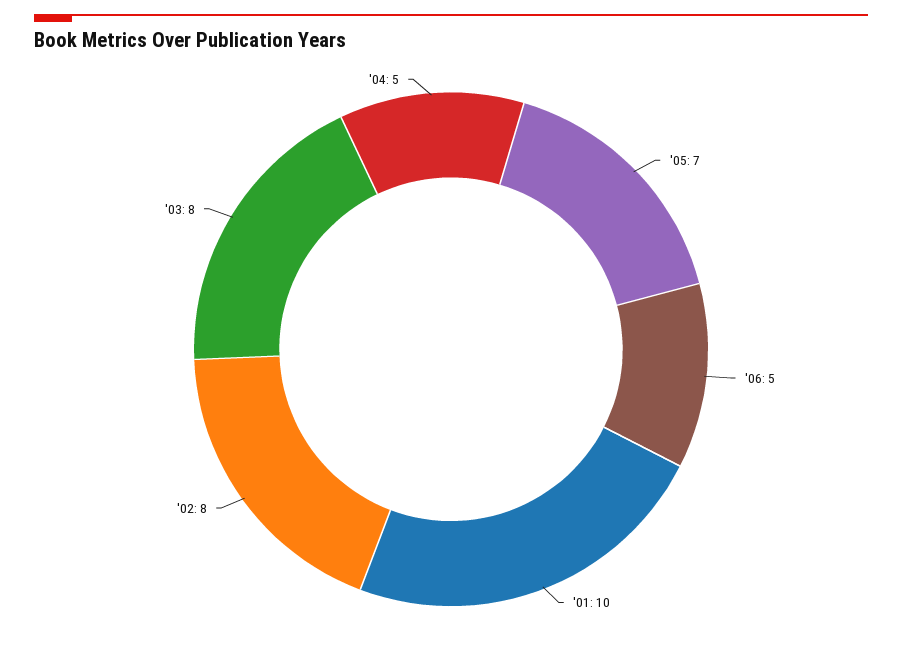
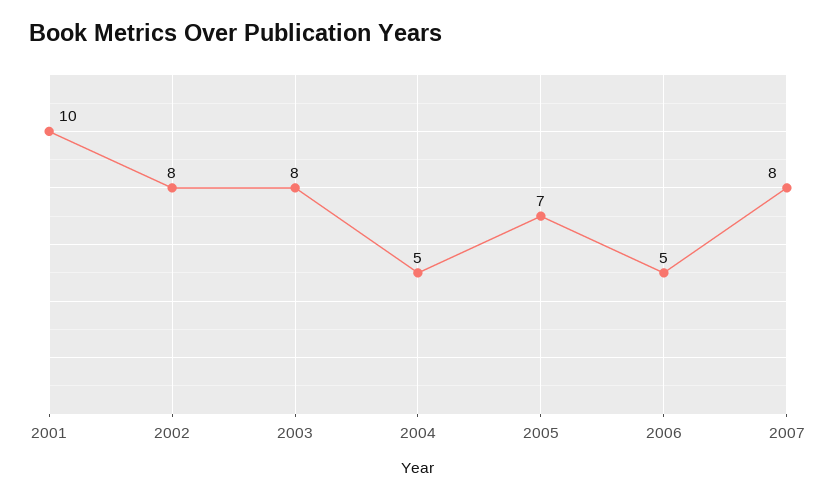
2007: none -> 8

